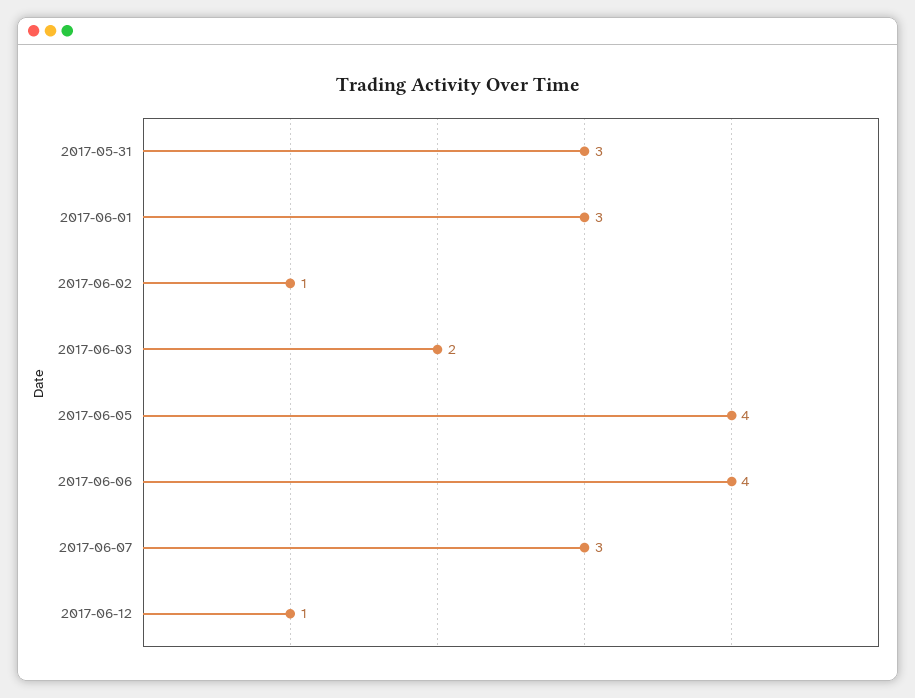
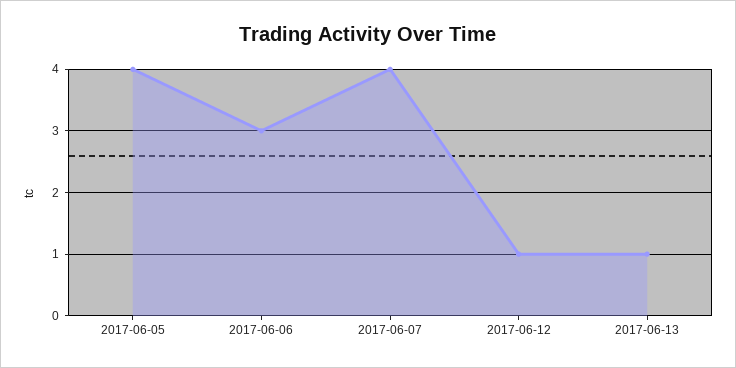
2017-05-31: 3 -> none
2017-06-01: 3 -> none
2017-06-02: 1 -> none
2017-06-03: 2 -> none
2017-06-06: 4 -> 3
2017-06-07: 3 -> 4
2017-06-13: none -> 1

